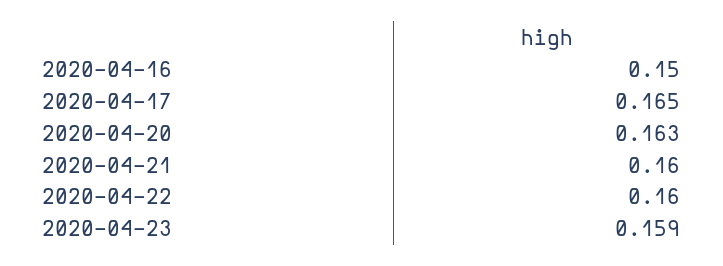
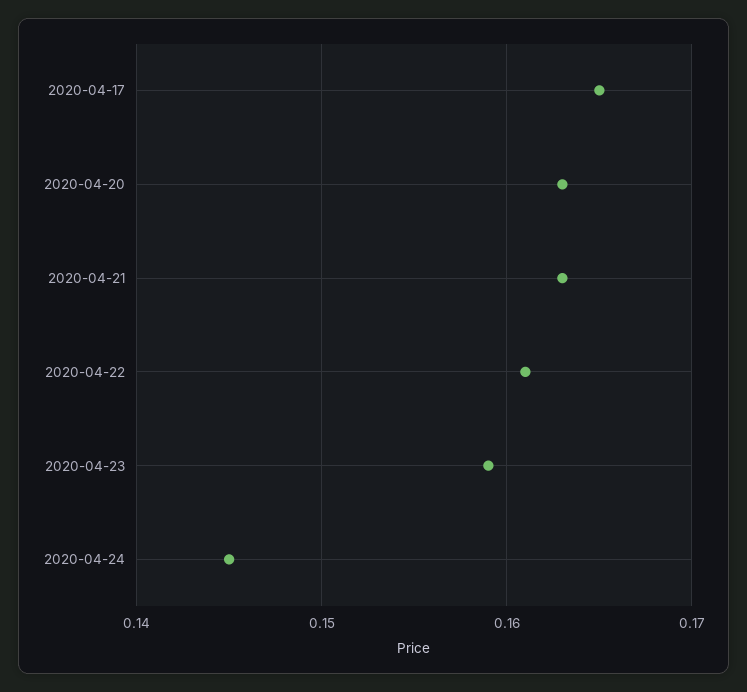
2020-04-16: 0.15 -> none
2020-04-21: 0.16 -> 0.163
2020-04-22: 0.16 -> 0.161
2020-04-24: none -> 0.145

